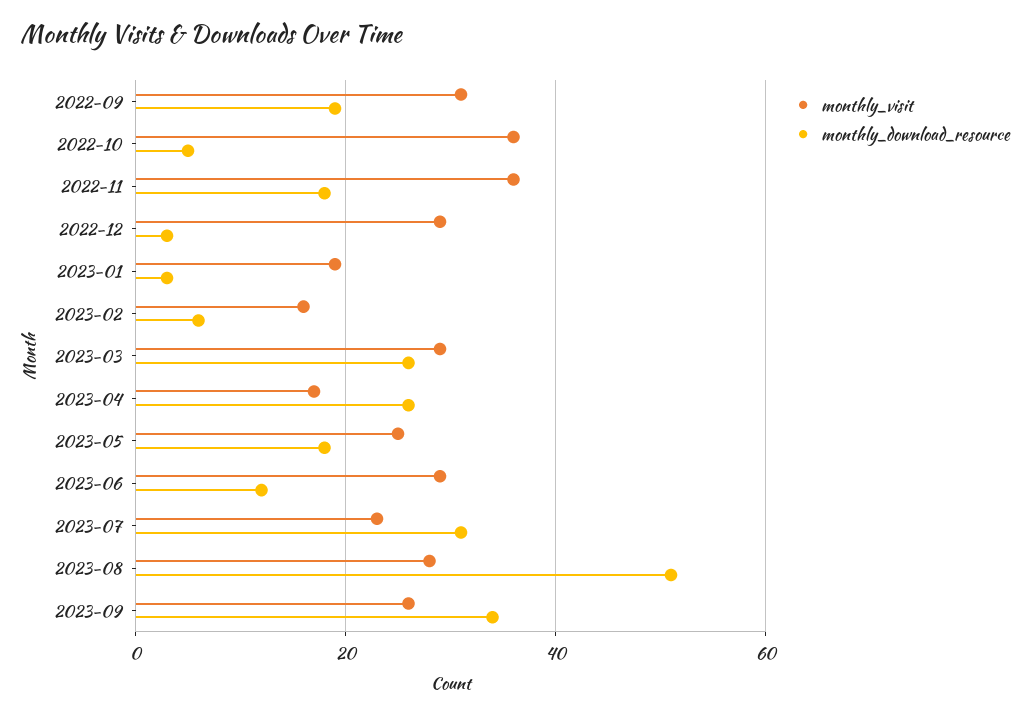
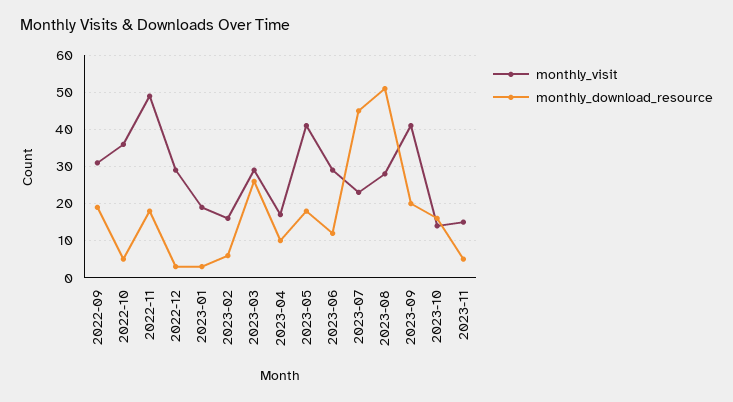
monthly_visit, 2022-11: 35 -> 50
monthly_download_resource, 2023-04: 25 -> 10
monthly_visit, 2023-05: 25 -> 40
monthly_download_resource, 2023-07: 30 -> 45
monthly_visit, 2023-09: 25 -> 40
monthly_download_resource, 2023-09: 35 -> 20
monthly_visit, 2023-10: none -> 15
monthly_download_resource, 2023-10: none -> 15
monthly_visit, 2023-11: none -> 15
monthly_download_resource, 2023-11: none -> 5

